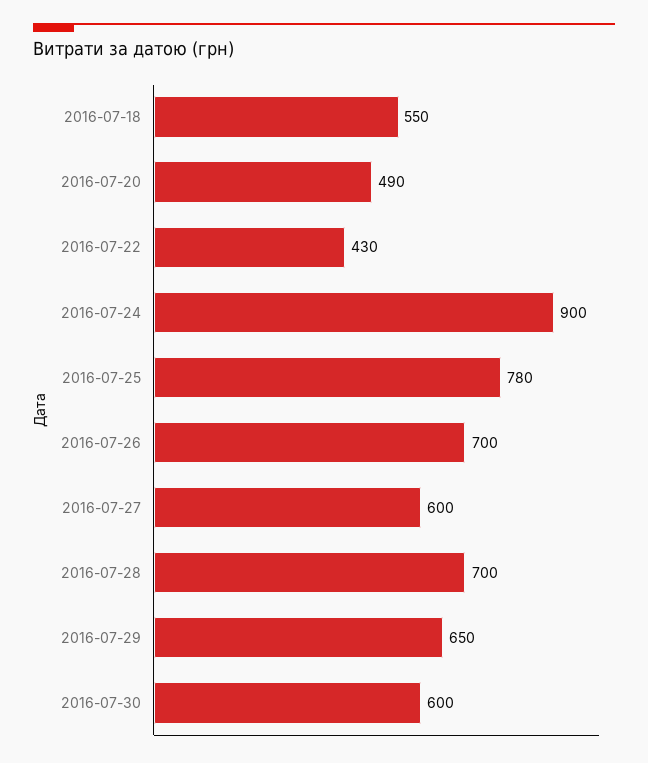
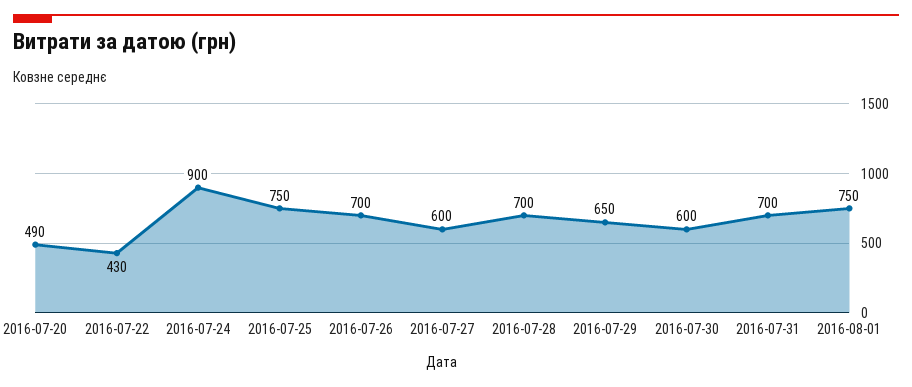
2016-07-18: 550 -> none
2016-07-25: 780 -> 750
2016-07-31: none -> 700
2016-08-01: none -> 750

